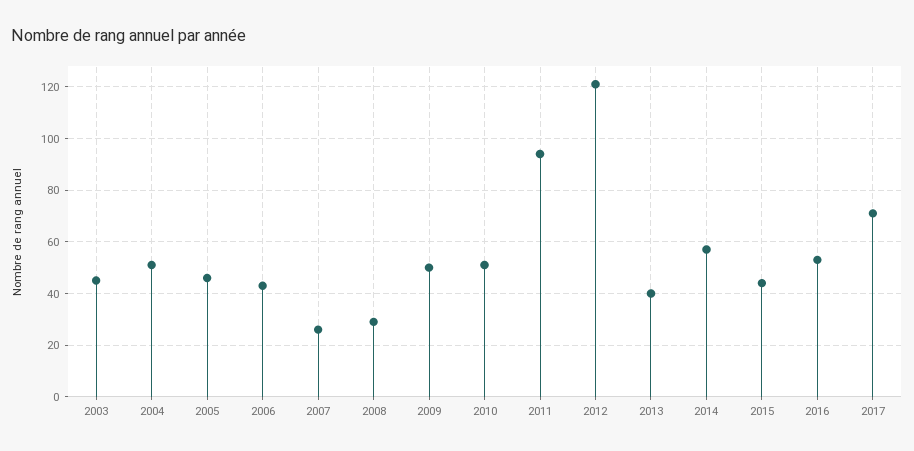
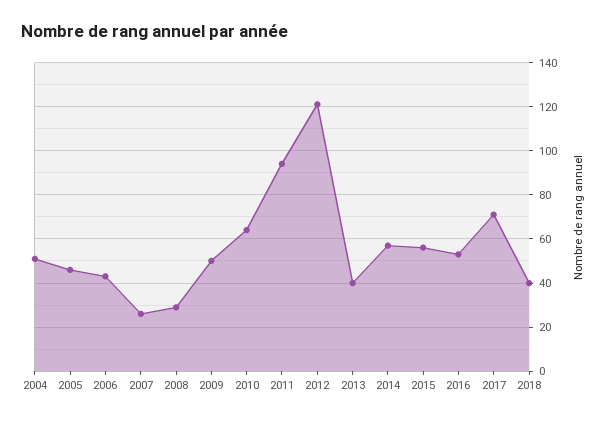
2003: 45 -> none
2010: 50 -> 65
2015: 45 -> 55
2018: none -> 40

